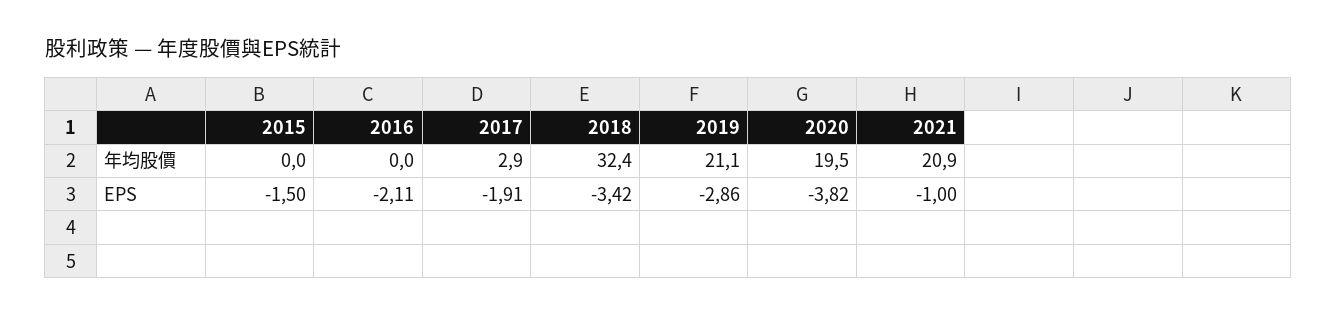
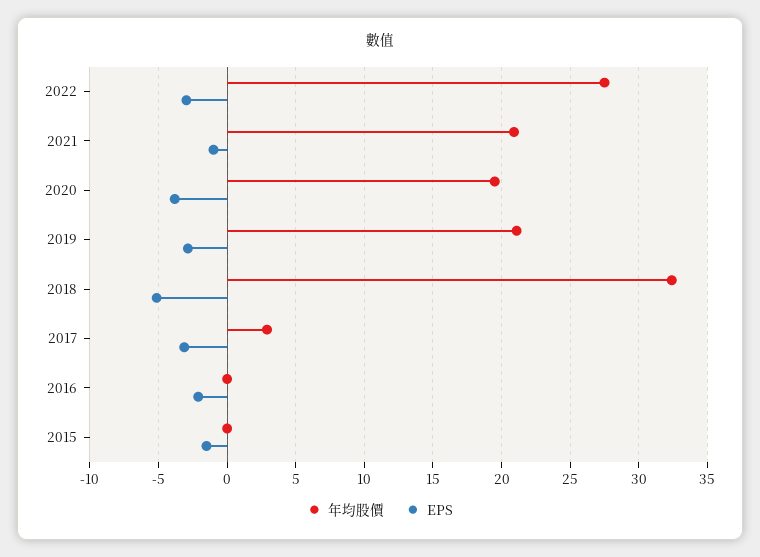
EPS, 2017: -1.91 -> -3
EPS, 2018: -3.42 -> -5
年均股價, 2022: none -> 27.5
EPS, 2022: none -> -3

